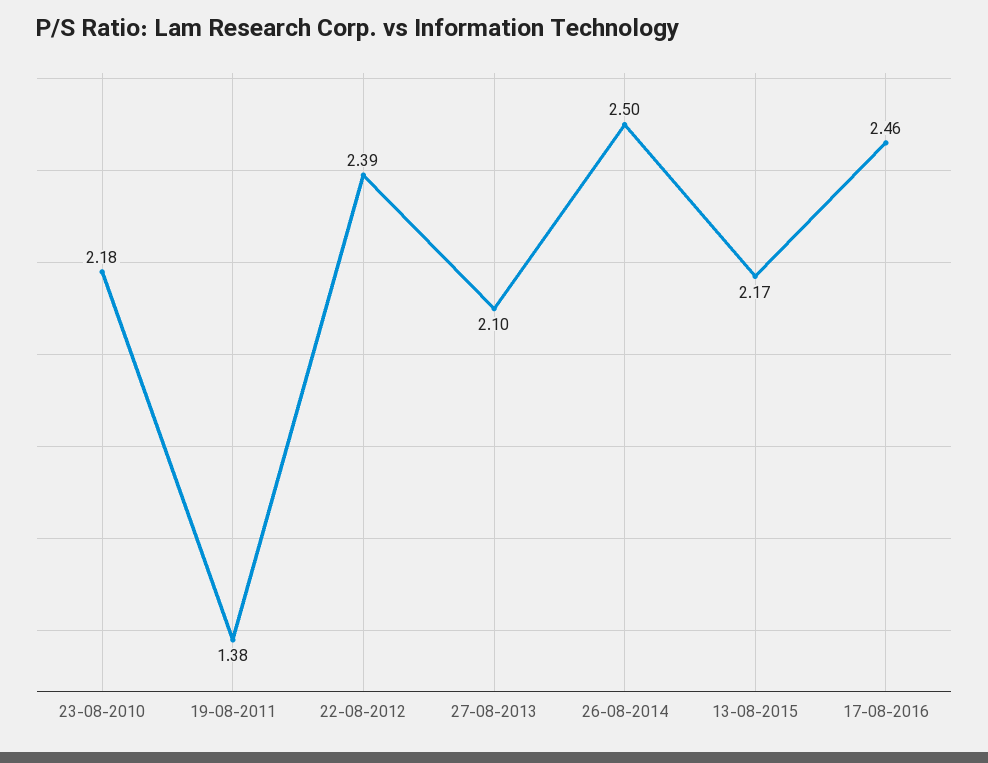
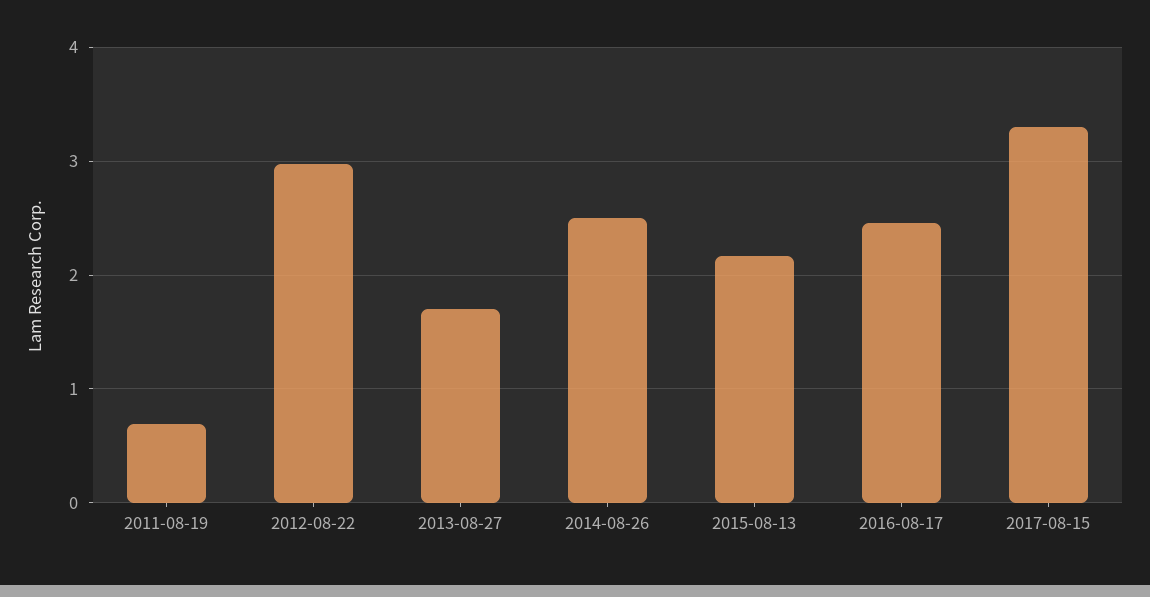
23-08-2010: 2.18 -> none
19-08-2011: 1.38 -> 0.7
22-08-2012: 2.39 -> 3
27-08-2013: 2.1 -> 1.7
2017-08-15: none -> 3.3

